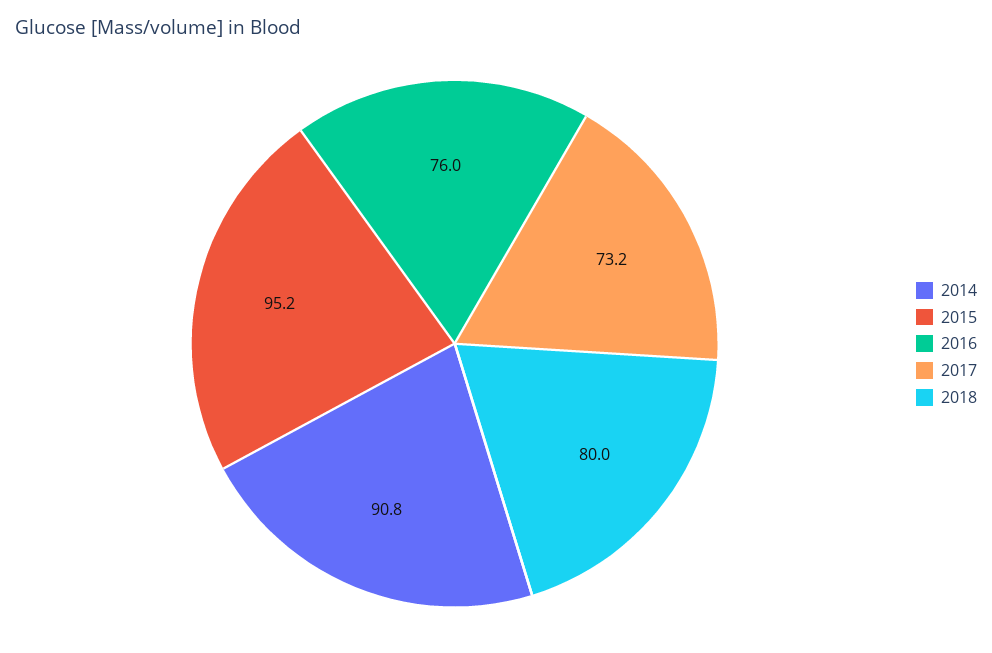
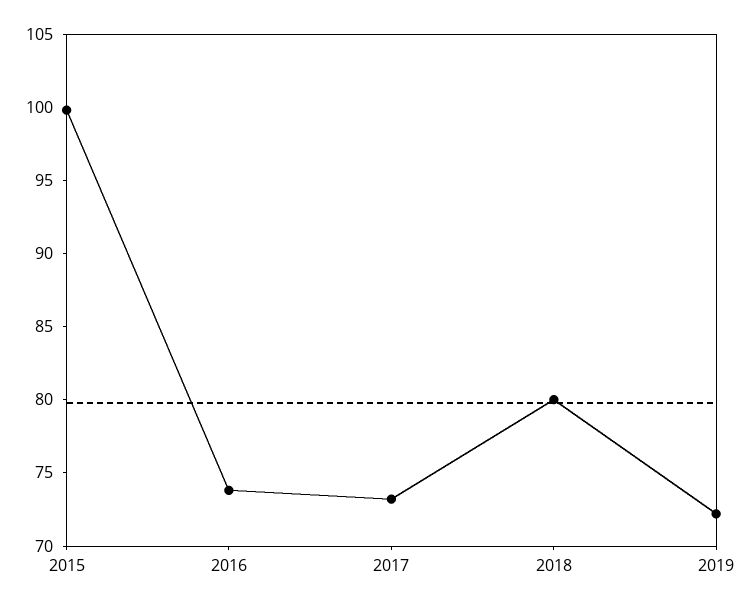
2014: 90.8 -> none
2015: 95.2 -> 100
2016: 76 -> 74
2019: none -> 72

